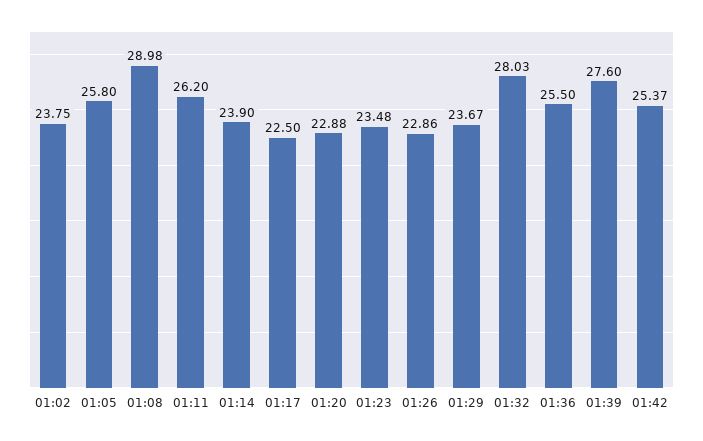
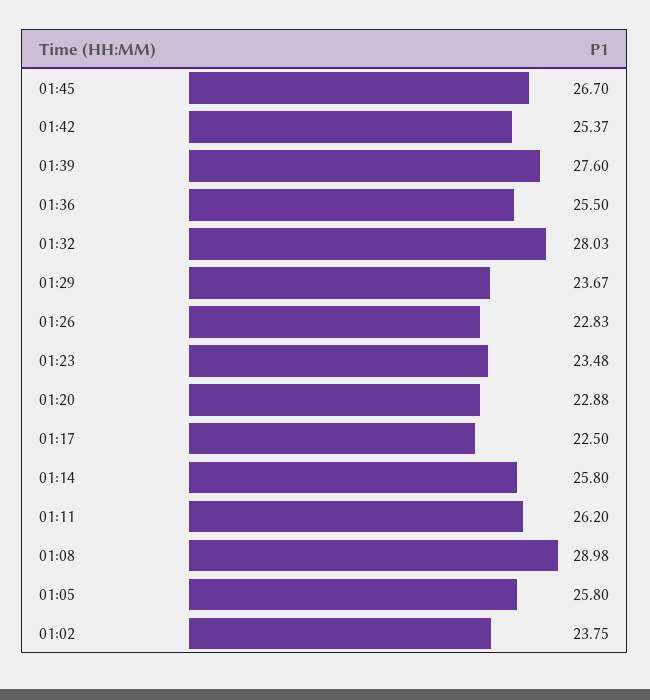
01:14: 23.9 -> 25.8
01:26: 22.86 -> 22.83
01:45: none -> 26.7

